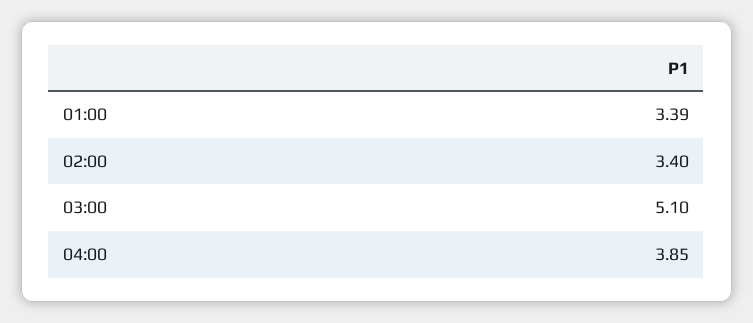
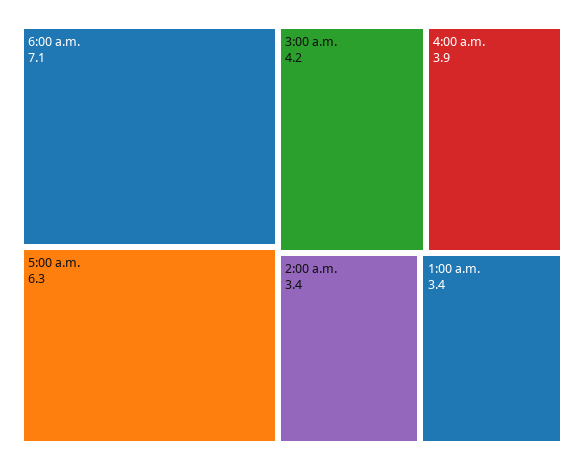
03:00: 5.1 -> 4.2
6:00 a.m.: none -> 7.1
5:00 a.m.: none -> 6.3

